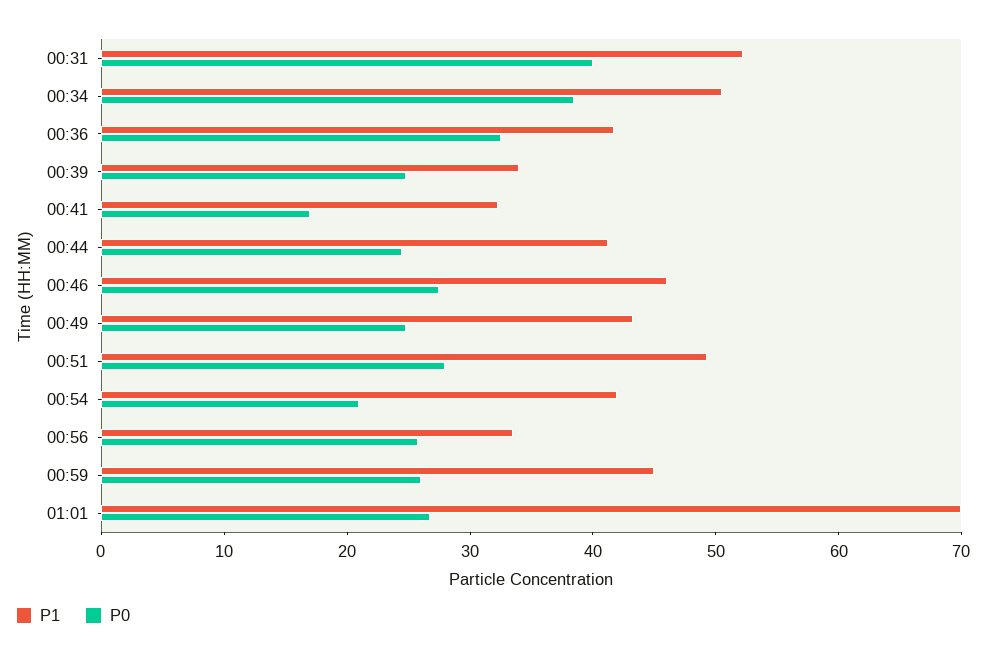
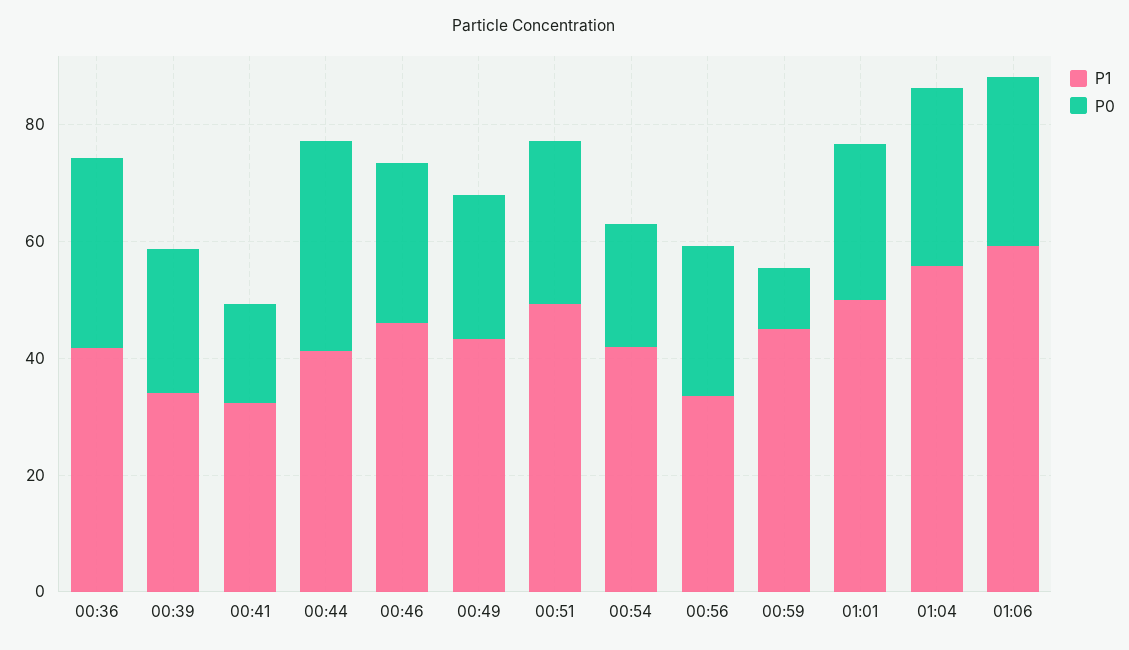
P1, 00:31: 52 -> none
P0, 00:31: 40 -> none
P1, 00:34: 50 -> none
P0, 00:34: 38 -> none
P0, 00:44: 24 -> 35
P0, 00:59: 26 -> 10
P1, 01:01: 70 -> 50
P1, 01:04: none -> 55
P0, 01:04: none -> 30
P1, 01:06: none -> 60
P0, 01:06: none -> 30

